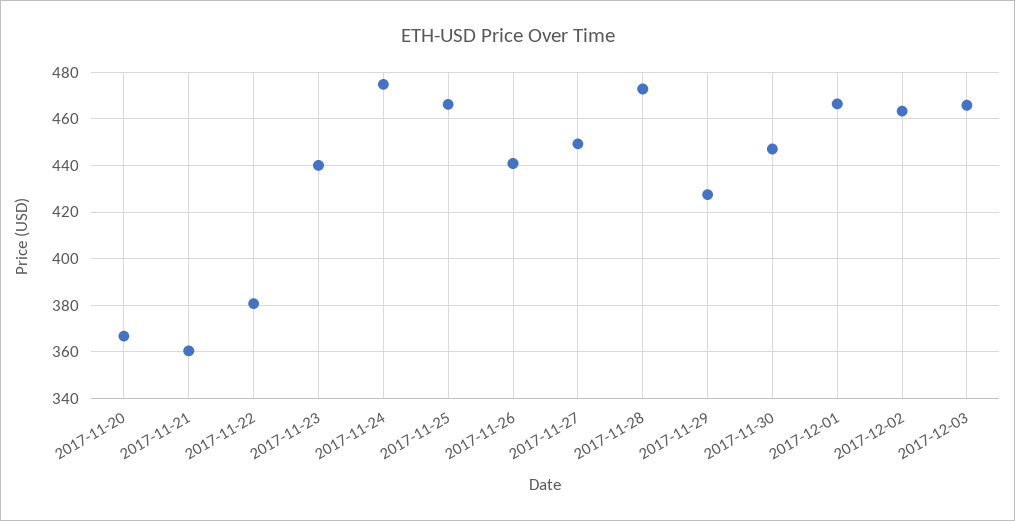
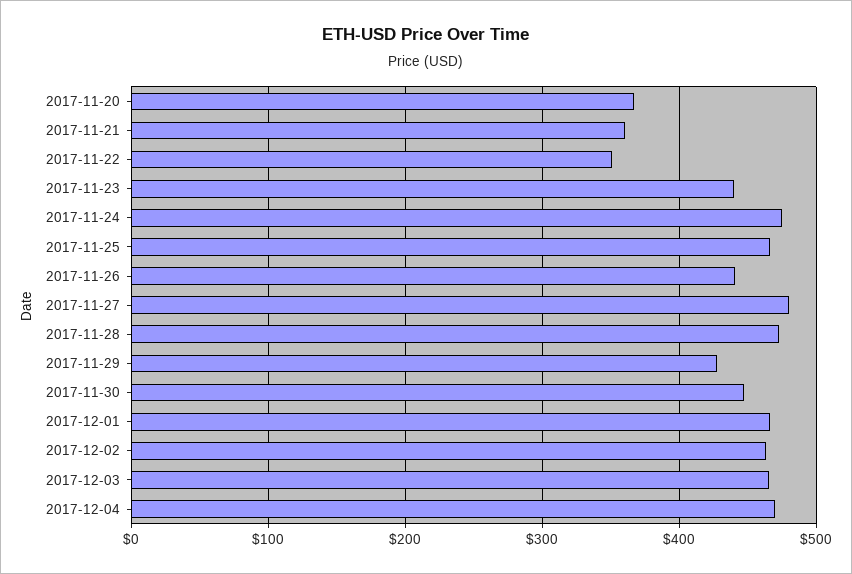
2017-11-22: 380 -> 350
2017-11-27: 450 -> 480
2017-12-04: none -> 470

